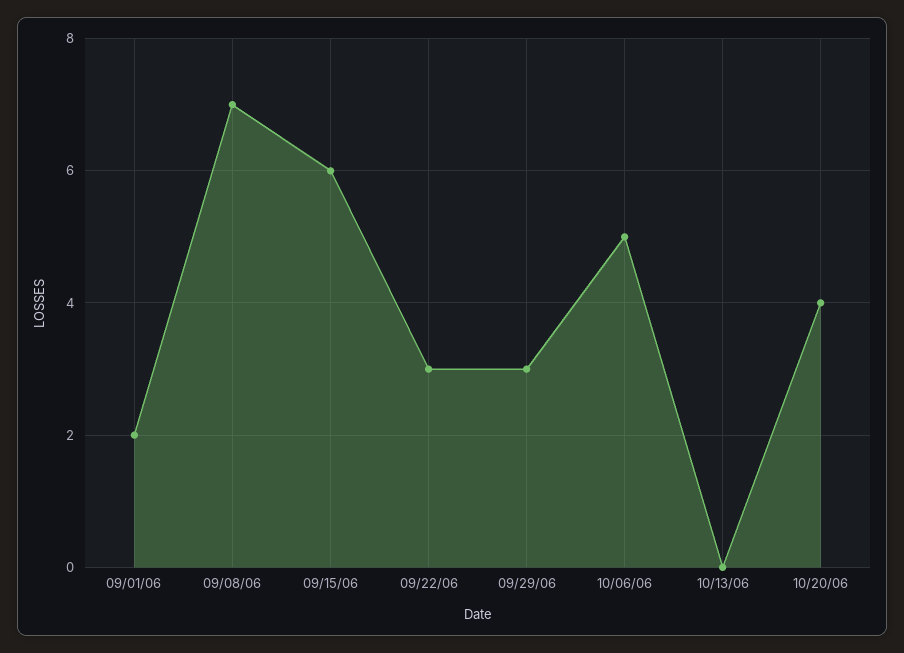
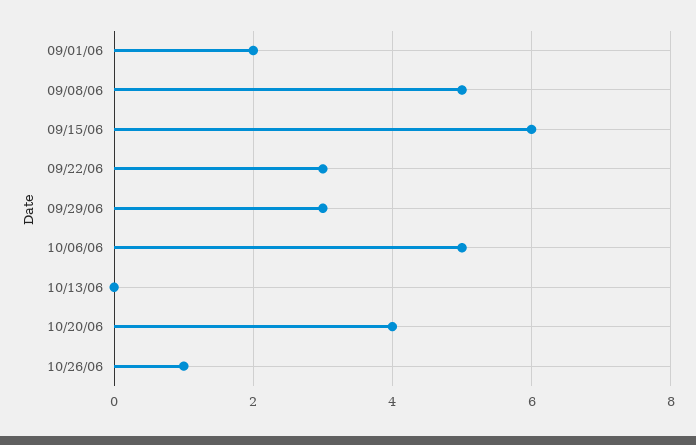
09/08/06: 7 -> 5
10/26/06: none -> 1

